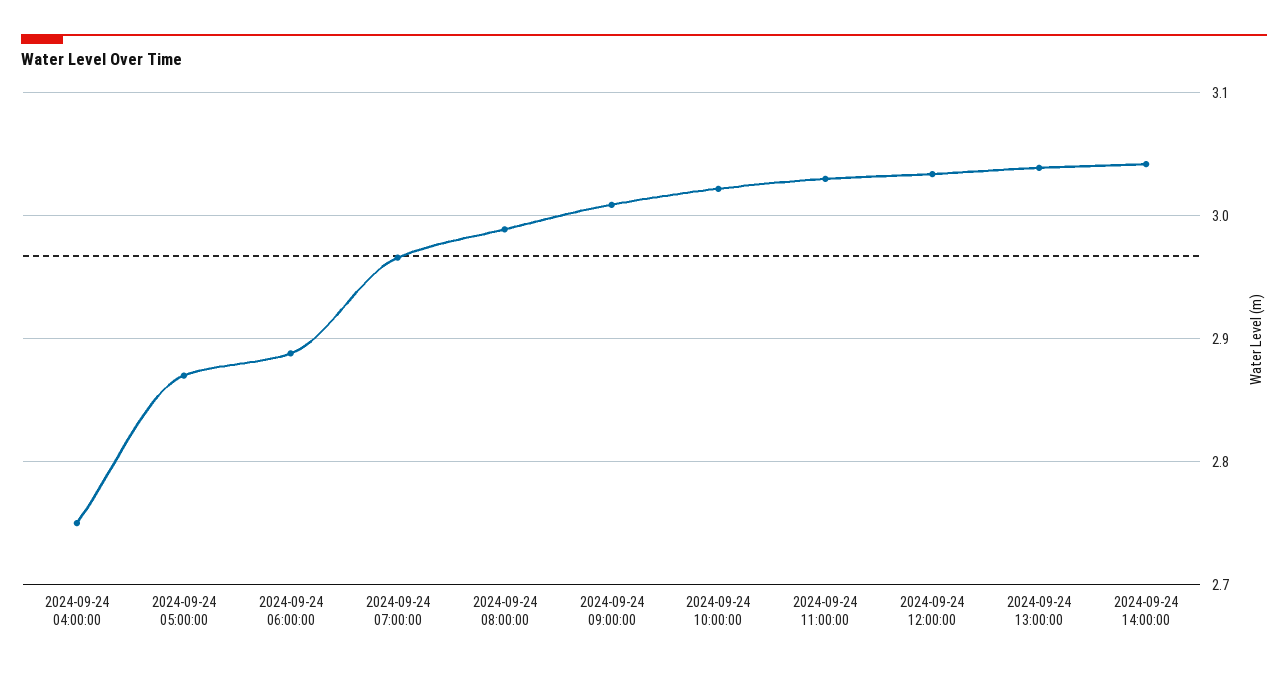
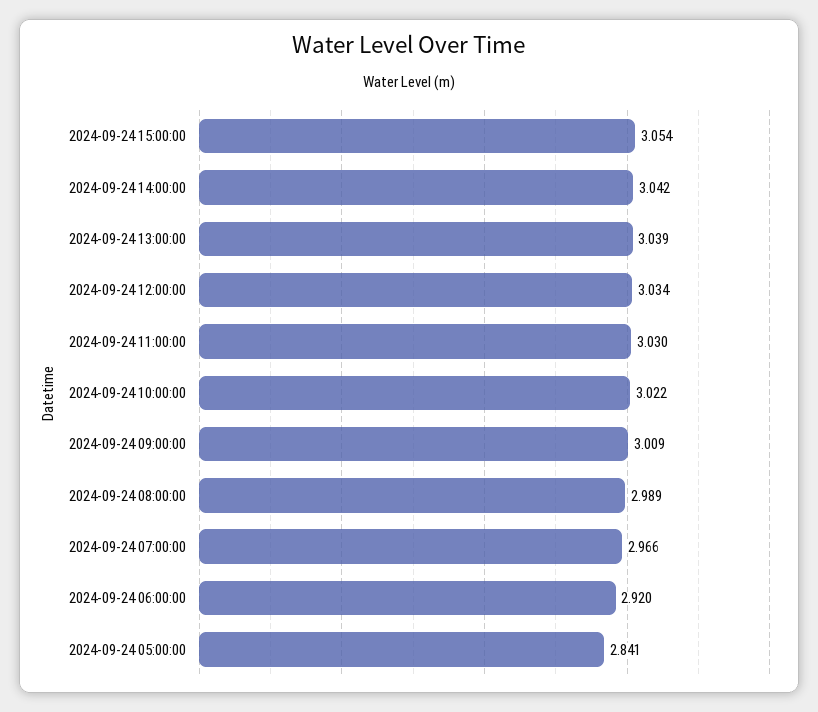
2024-09-24 04:00:00: 2.75 -> none
2024-09-24 05:00:00: 2.87 -> 2.841
2024-09-24 06:00:00: 2.89 -> 2.92
2024-09-24 15:00:00: none -> 3.054

